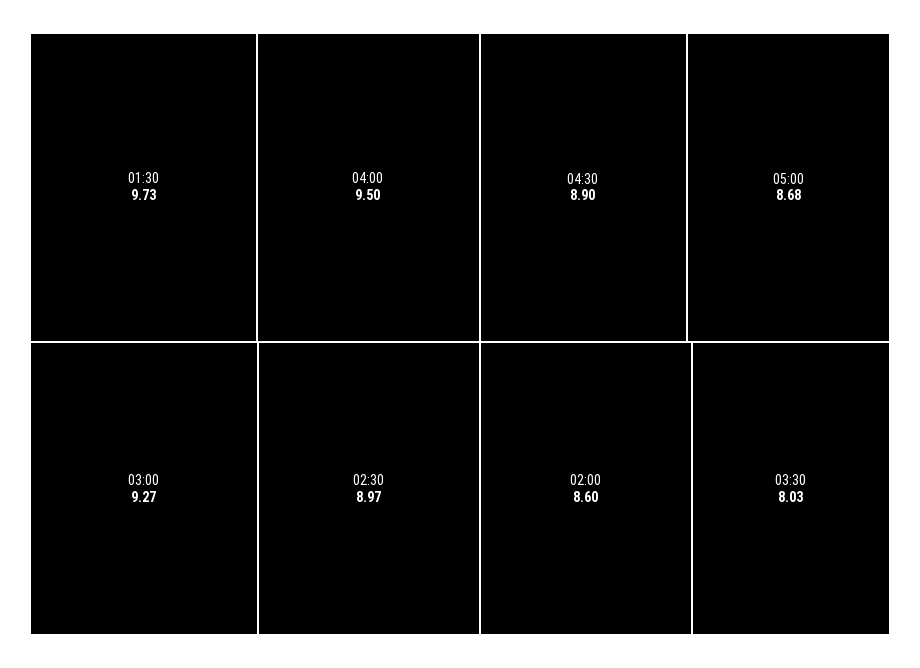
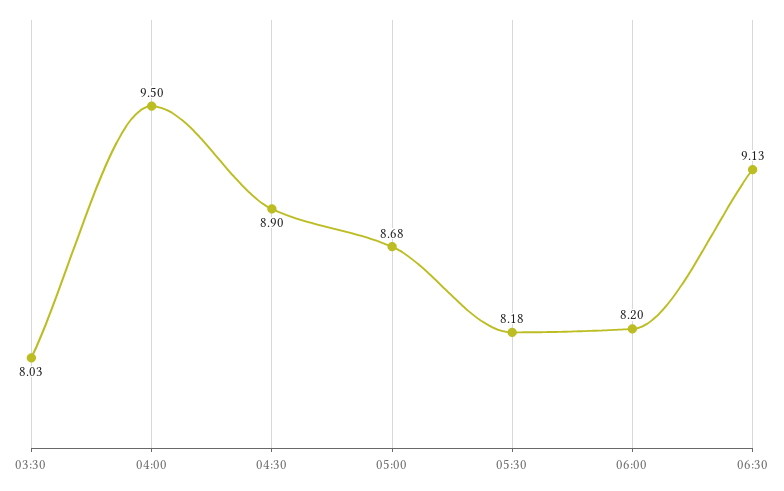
01:30: 9.73 -> none
03:00: 9.27 -> none
02:30: 8.97 -> none
02:00: 8.6 -> none
05:30: none -> 8.18
06:00: none -> 8.2
06:30: none -> 9.13

